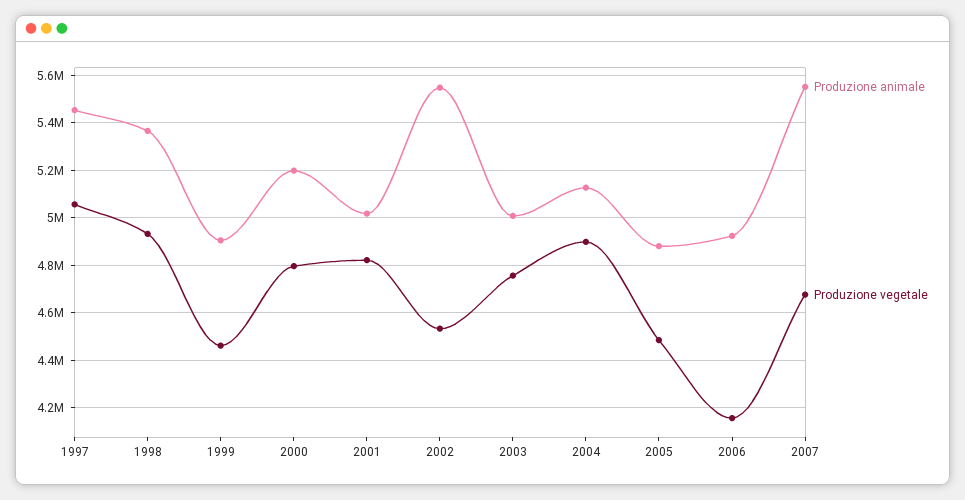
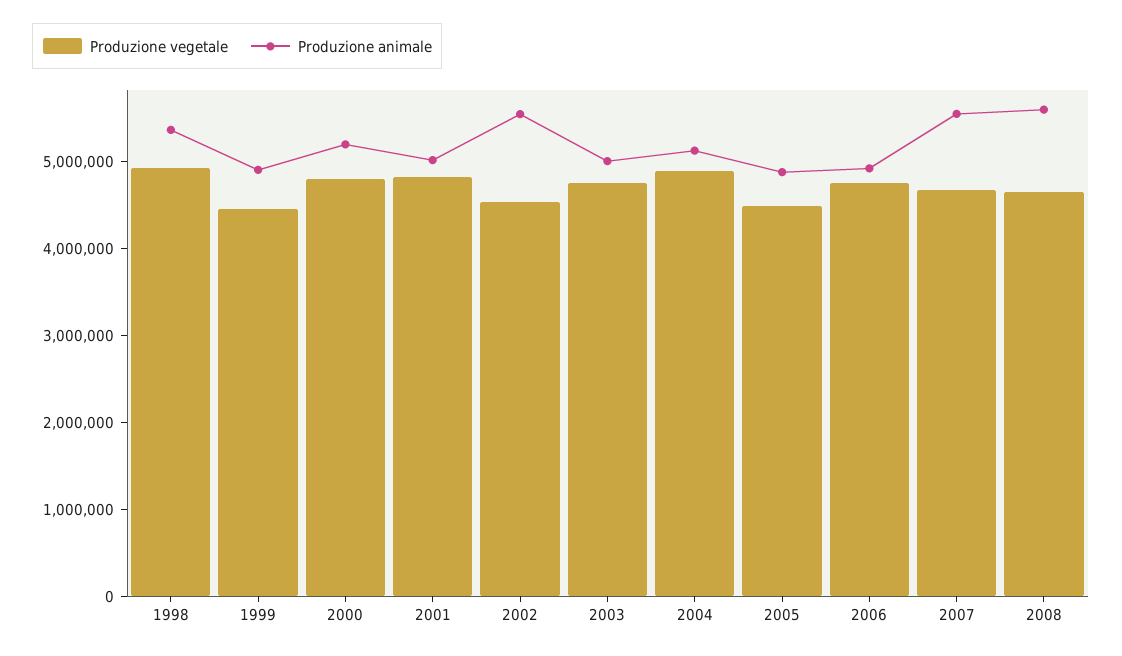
Produzione animale, 1997: 5450000 -> none
Produzione vegetale, 1997: 5050000 -> none
Produzione vegetale, 2006: 4150000 -> 4800000
Produzione vegetale, 2008: none -> 4600000
Produzione animale, 2008: none -> 5600000

